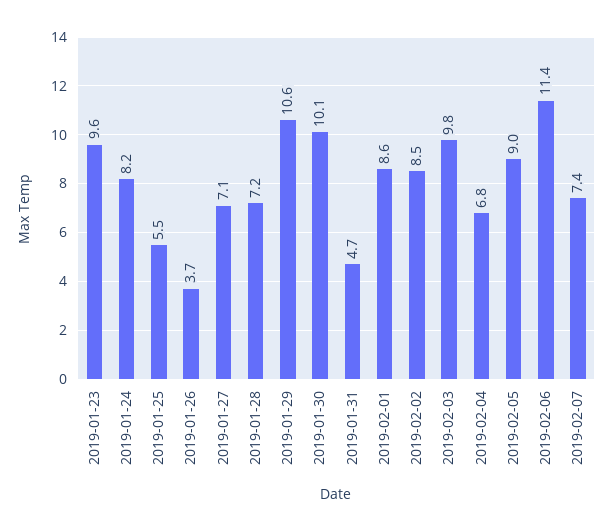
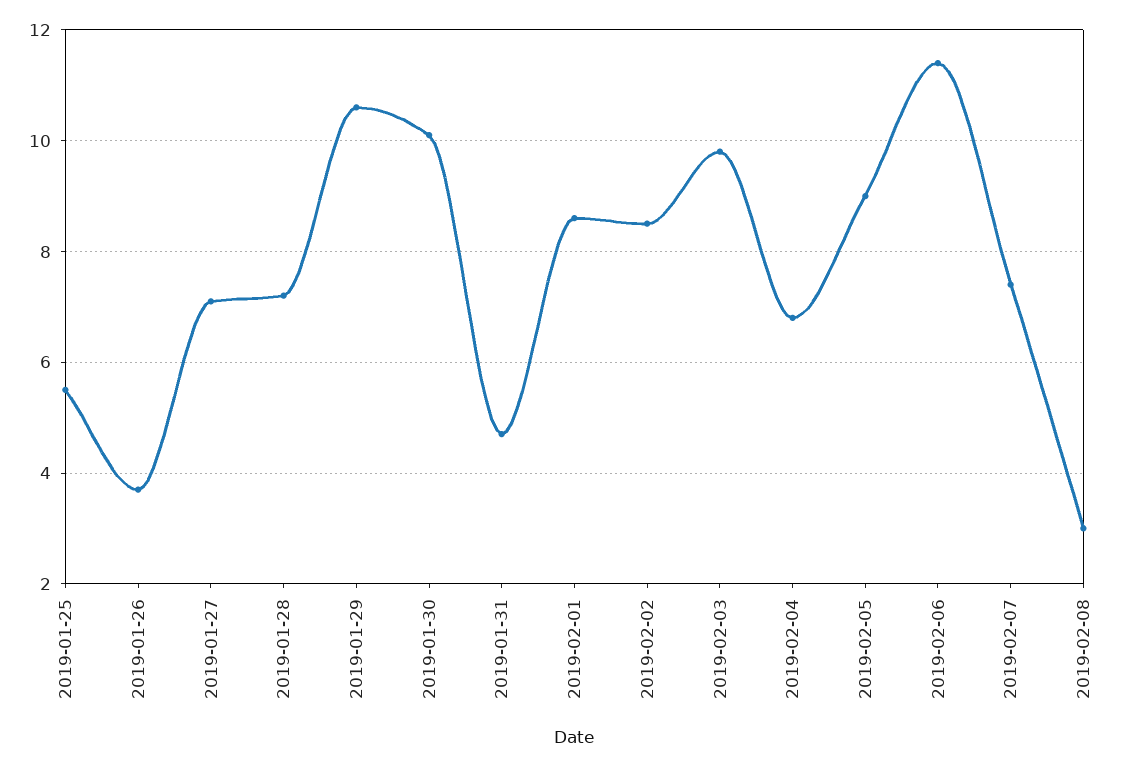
2019-01-23: 9.6 -> none
2019-01-24: 8.2 -> none
2019-02-08: none -> 3

